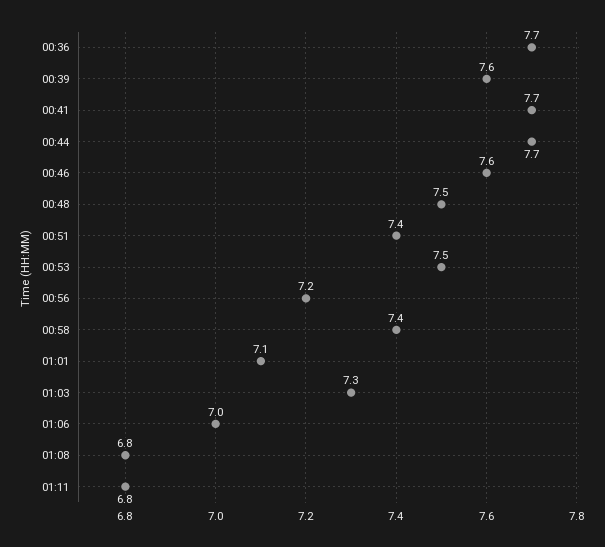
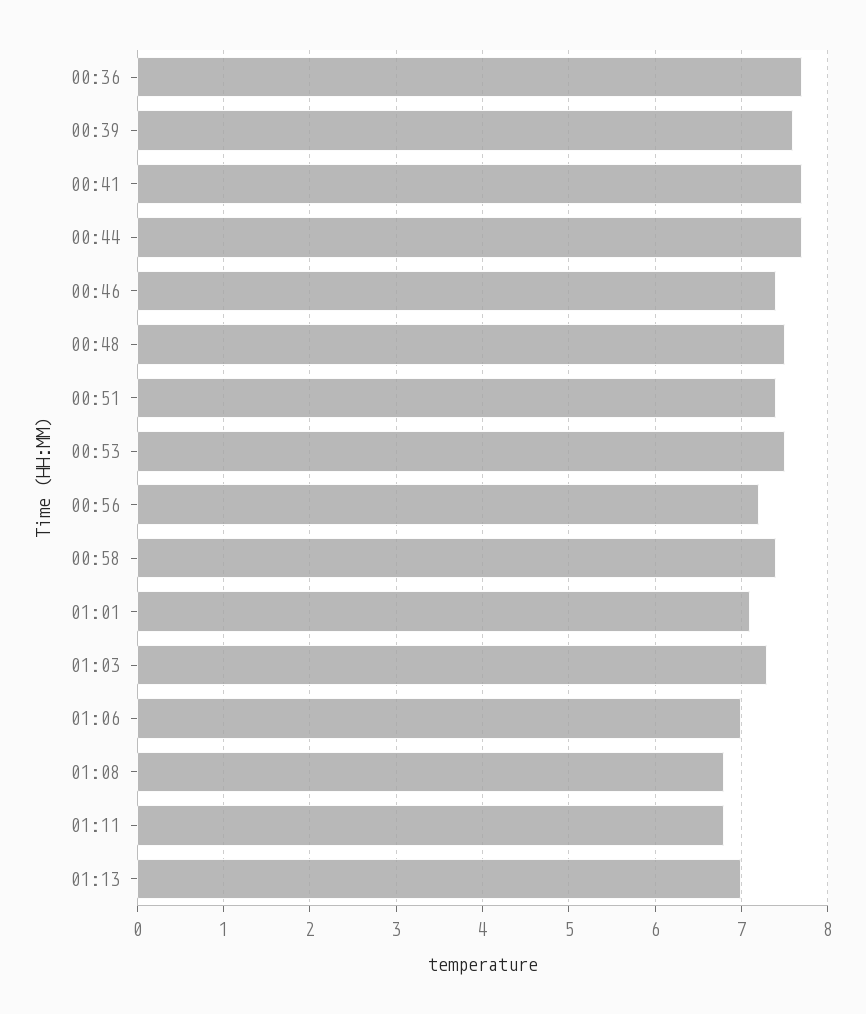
00:46: 7.6 -> 7.4
01:13: none -> 7

